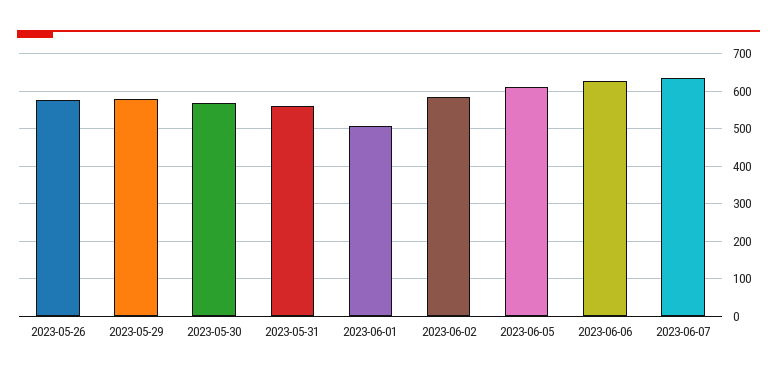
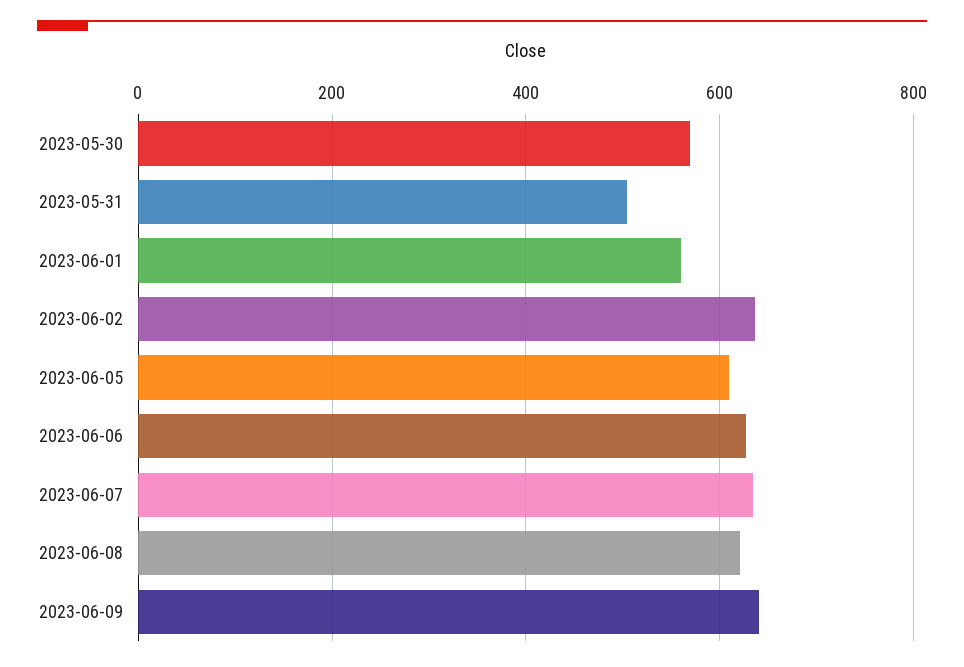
2023-05-26: 580 -> none
2023-05-29: 580 -> none
2023-05-31: 560 -> 500
2023-06-01: 500 -> 560
2023-06-02: 580 -> 640
2023-06-08: none -> 620
2023-06-09: none -> 640

